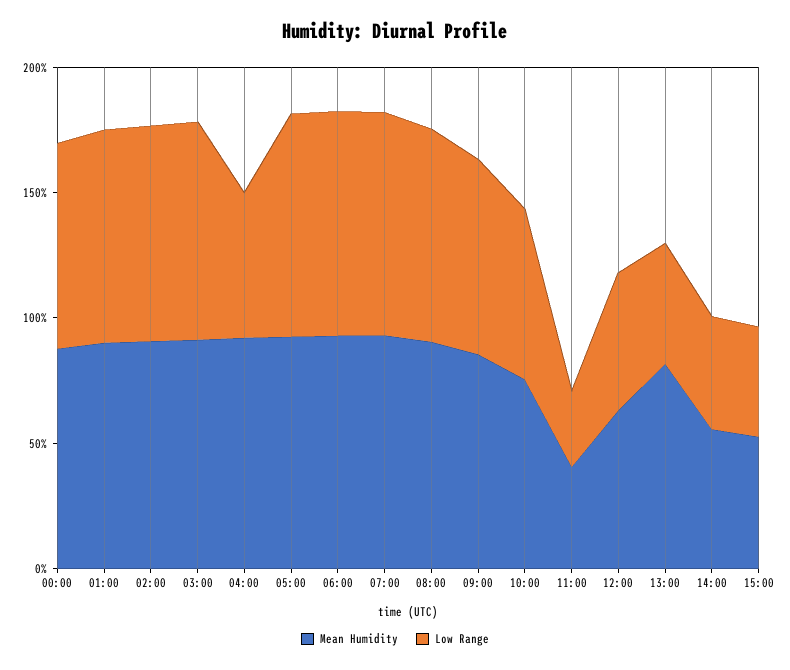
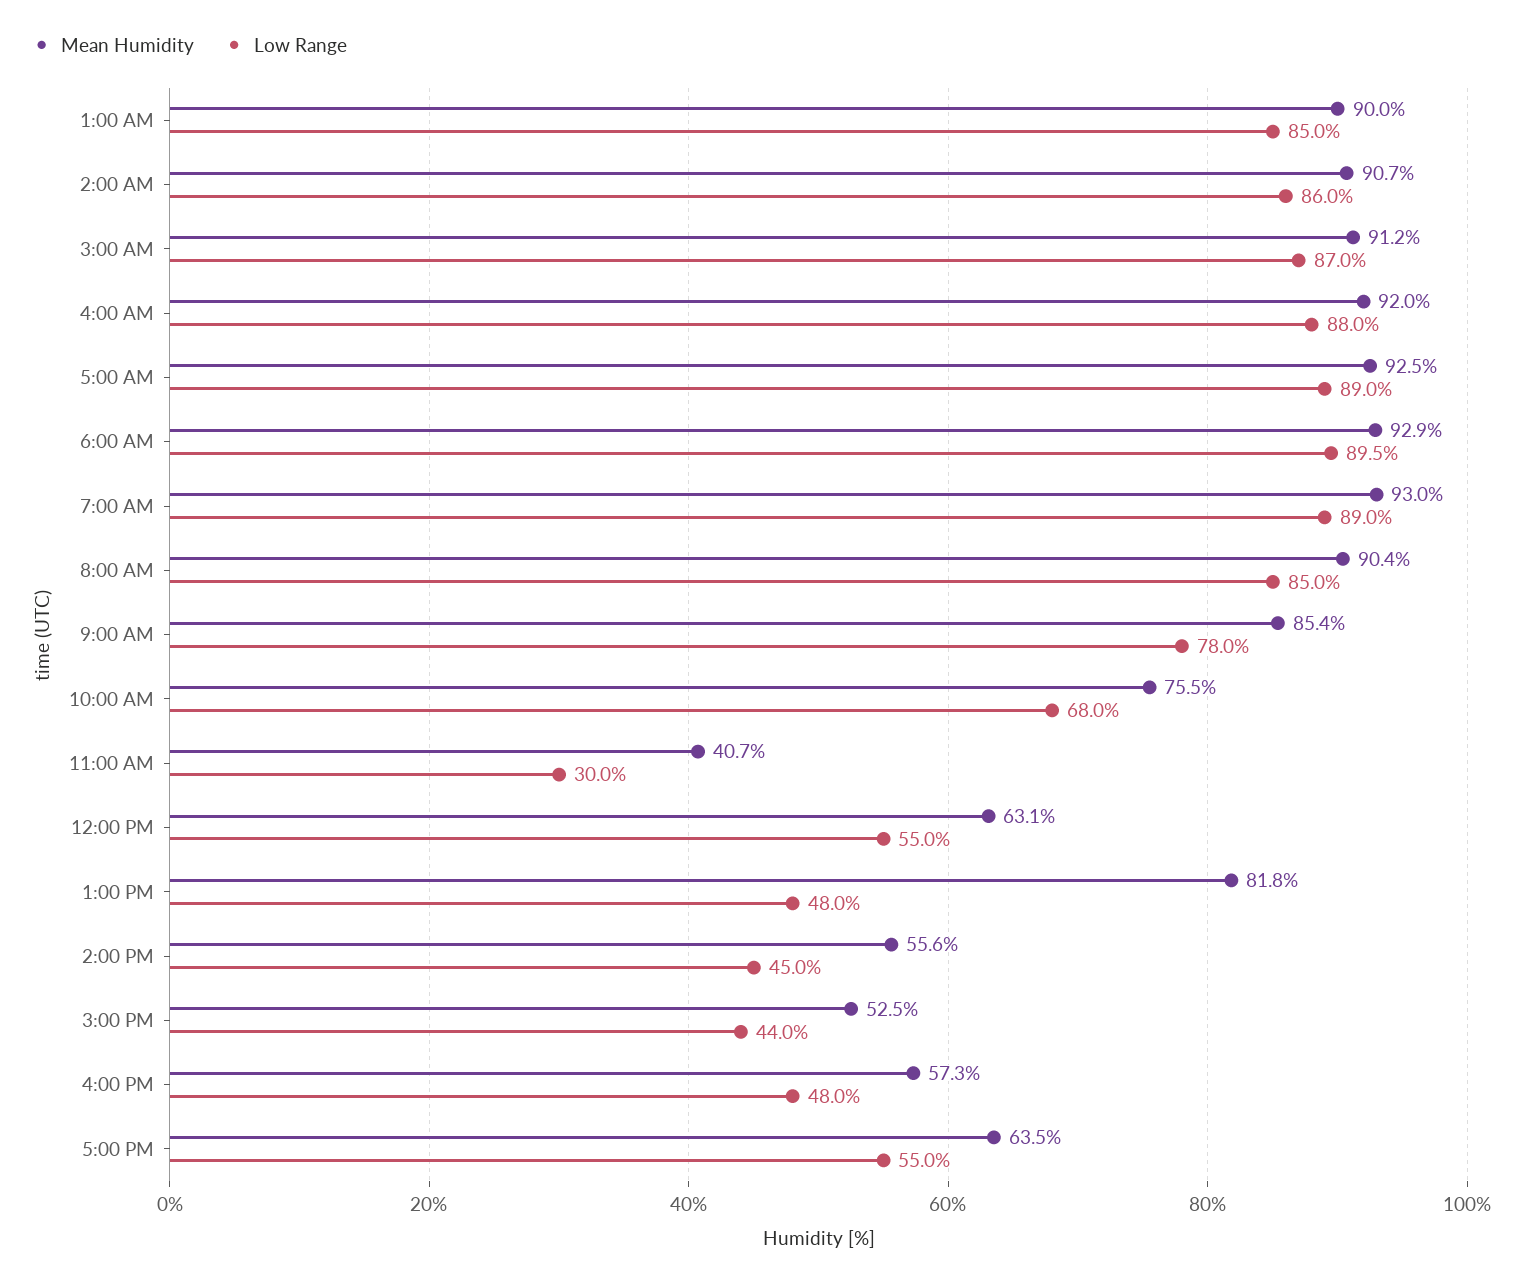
Mean Humidity, 00:00: 90 -> none
Low Range, 00:00: 80 -> none
Low Range, 04:00: 60 -> 88
Mean Humidity, 4:00 PM: none -> 57.3
Low Range, 4:00 PM: none -> 48
Mean Humidity, 5:00 PM: none -> 63.5
Low Range, 5:00 PM: none -> 55

